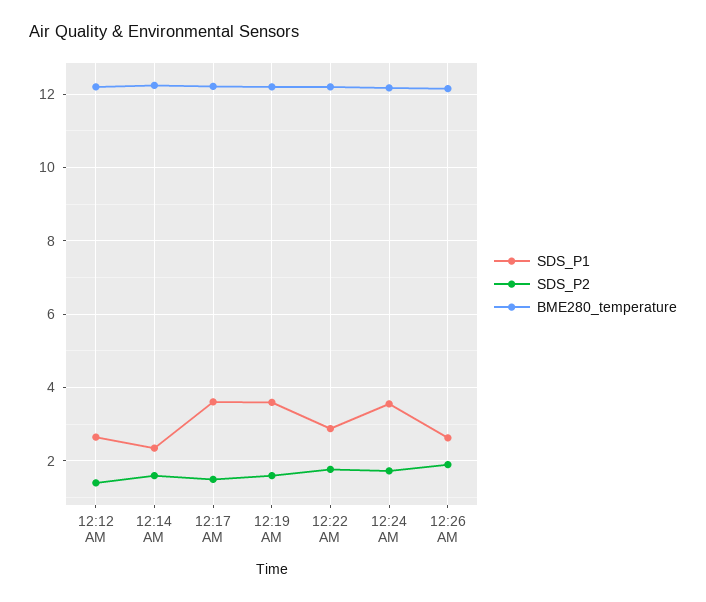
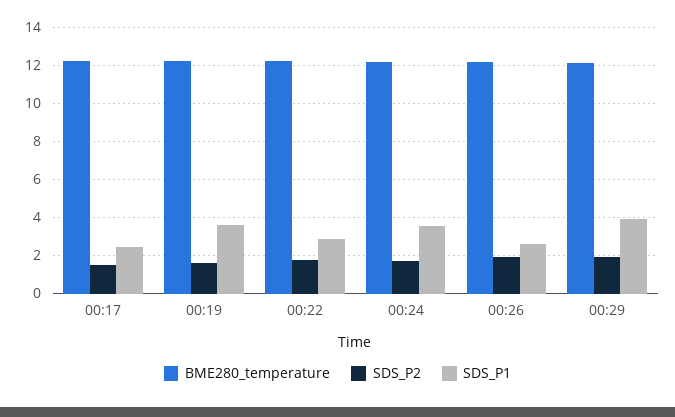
SDS_P1, 12:12 AM: 2.6 -> none
SDS_P2, 12:12 AM: 1.4 -> none
BME280_temperature, 12:12 AM: 12.2 -> none
SDS_P1, 12:14 AM: 2.4 -> none
SDS_P2, 12:14 AM: 1.6 -> none
BME280_temperature, 12:14 AM: 12.2 -> none
SDS_P1, 12:17 AM: 3.6 -> 2.5
BME280_temperature, 00:29: none -> 12
SDS_P2, 00:29: none -> 2
SDS_P1, 00:29: none -> 4

